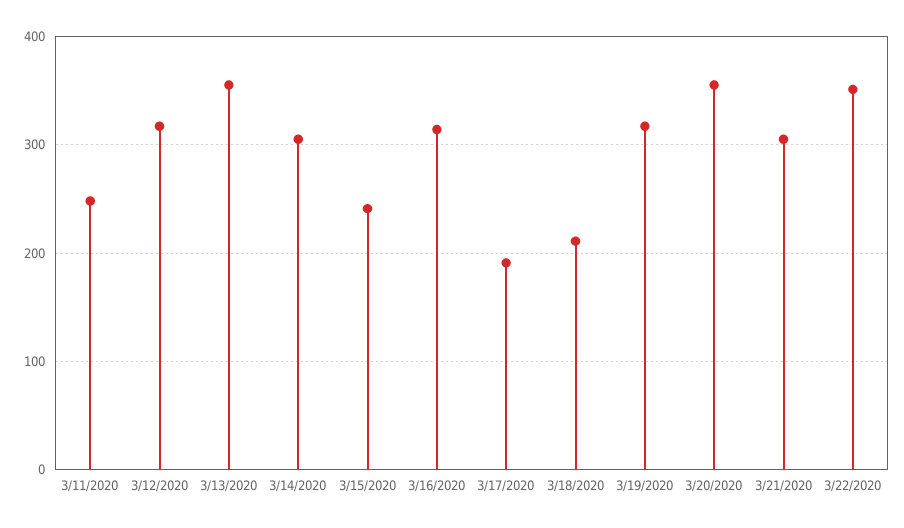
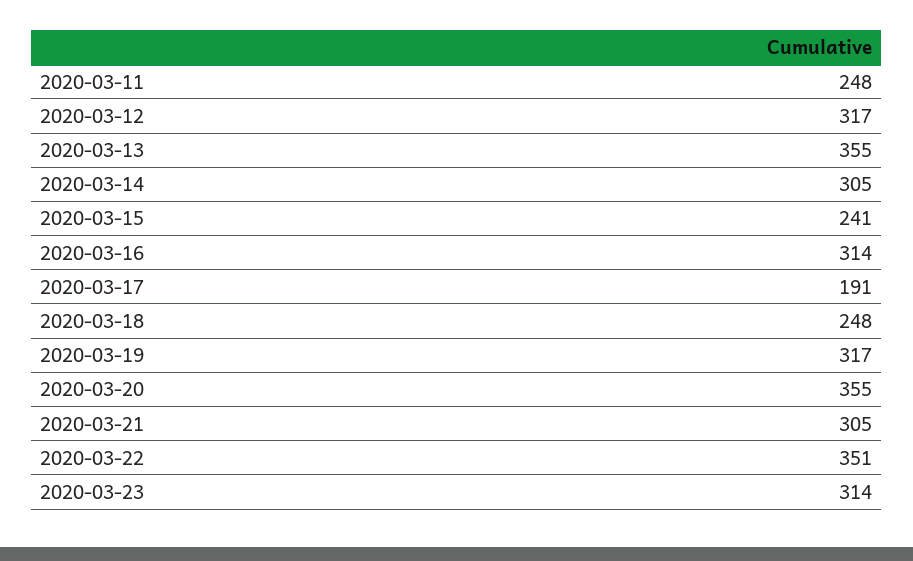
3/18/2020: 210 -> 248
2020-03-23: none -> 314

